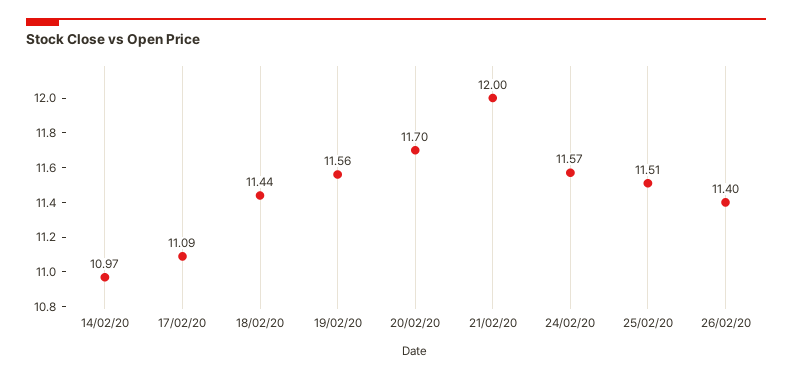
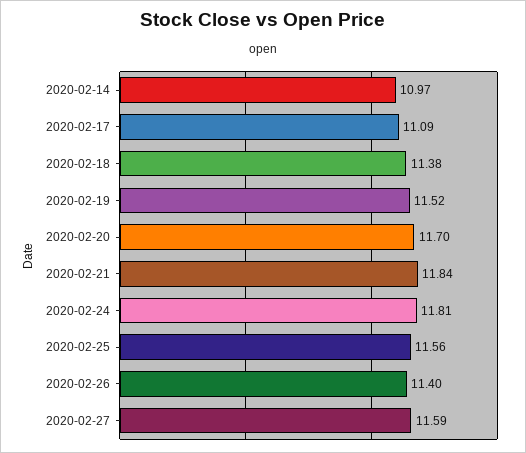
18/02/20: 11.44 -> 11.38
19/02/20: 11.56 -> 11.52
21/02/20: 12 -> 11.84
24/02/20: 11.57 -> 11.81
25/02/20: 11.51 -> 11.56
2020-02-27: none -> 11.59

